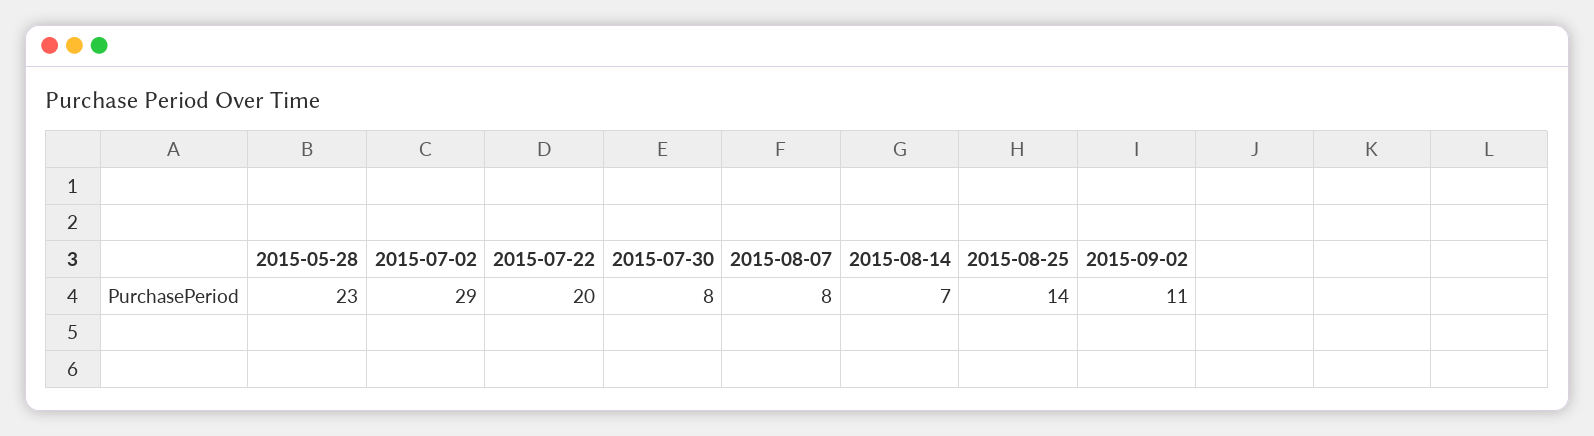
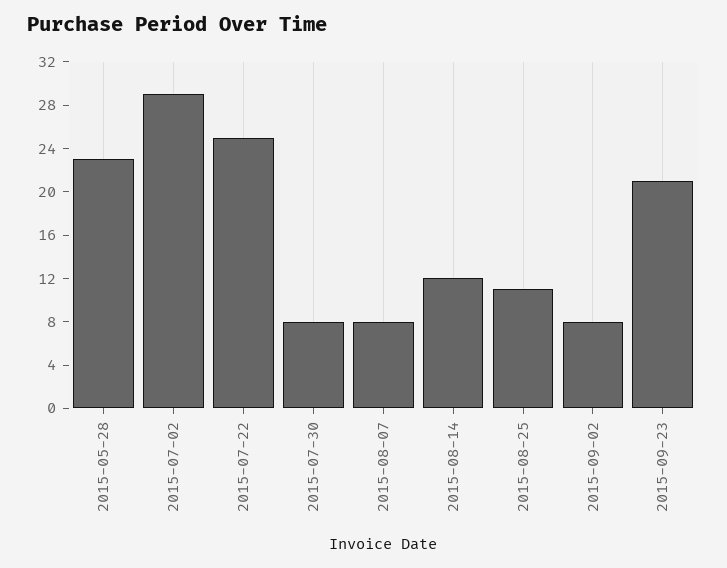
2015-07-22: 20 -> 25
2015-08-14: 7 -> 12
2015-08-25: 14 -> 11
2015-09-02: 11 -> 8
2015-09-23: none -> 21

